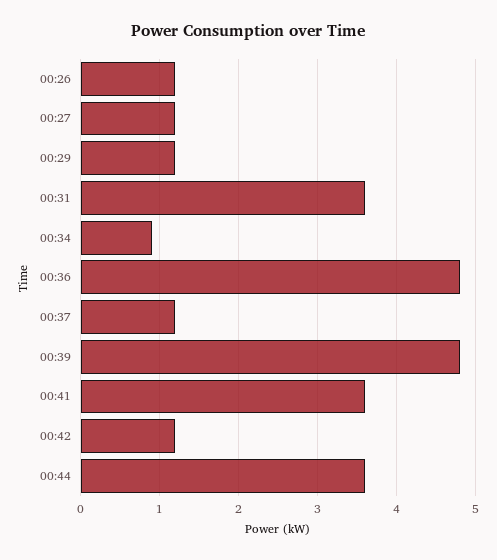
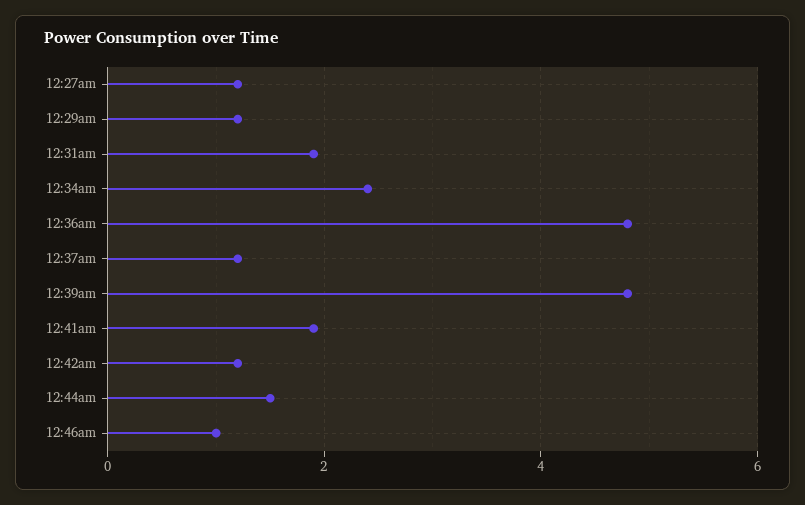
00:26: 1.2 -> none
00:31: 3.6 -> 2
00:34: 0.9 -> 2.5
00:41: 3.6 -> 2
00:44: 3.6 -> 1.5
12:46am: none -> 1

